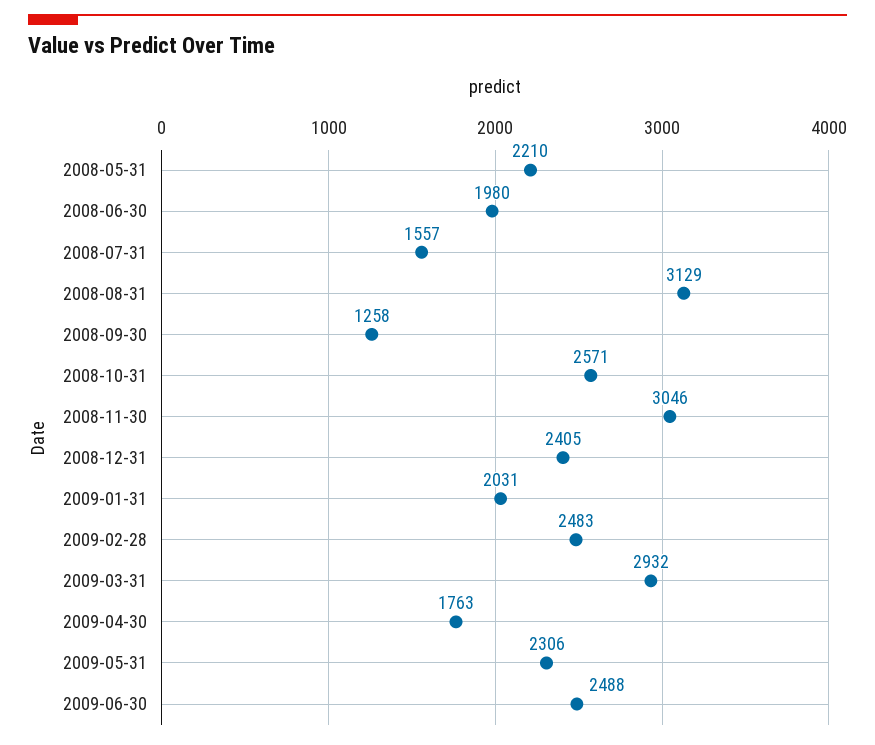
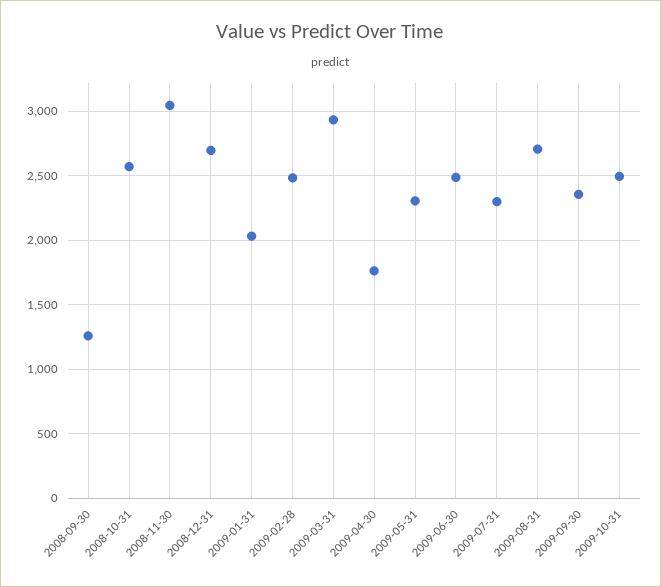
2008-05-31: 2210 -> none
2008-06-30: 1980 -> none
2008-07-31: 1557 -> none
2008-08-31: 3129 -> none
2008-12-31: 2405 -> 2700
2009-07-31: none -> 2300
2009-08-31: none -> 2700
2009-09-30: none -> 2350
2009-10-31: none -> 2500

